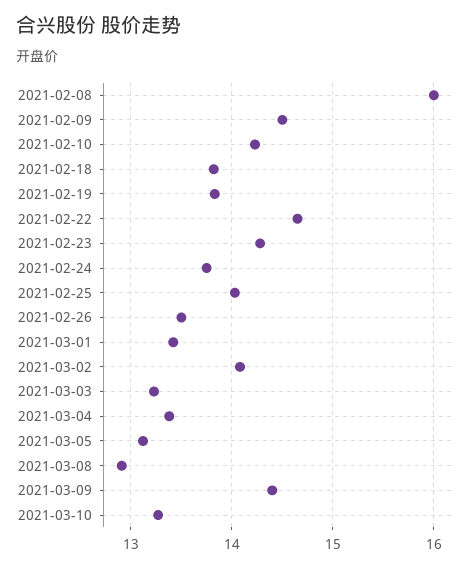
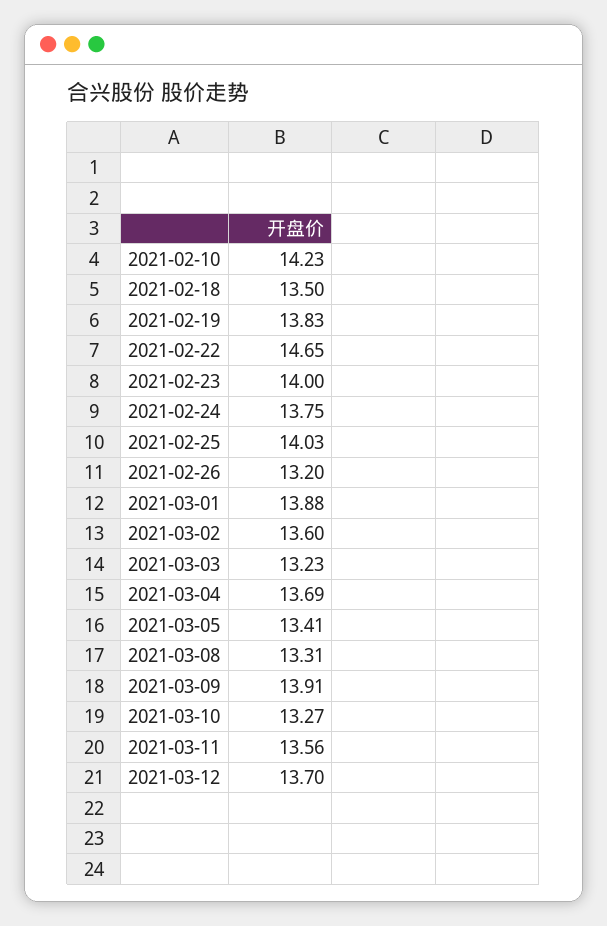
2021-02-08: 16 -> none
2021-02-09: 14.5 -> none
2021-02-18: 13.8 -> 13.5
2021-02-23: 14.3 -> 14
2021-02-26: 13.5 -> 13.2
2021-03-01: 13.4 -> 13.88
2021-03-02: 14.1 -> 13.6
2021-03-04: 13.4 -> 13.69
2021-03-05: 13.1 -> 13.41
2021-03-08: 12.9 -> 13.31
2021-03-09: 14.4 -> 13.91
2021-03-11: none -> 13.56
2021-03-12: none -> 13.7

